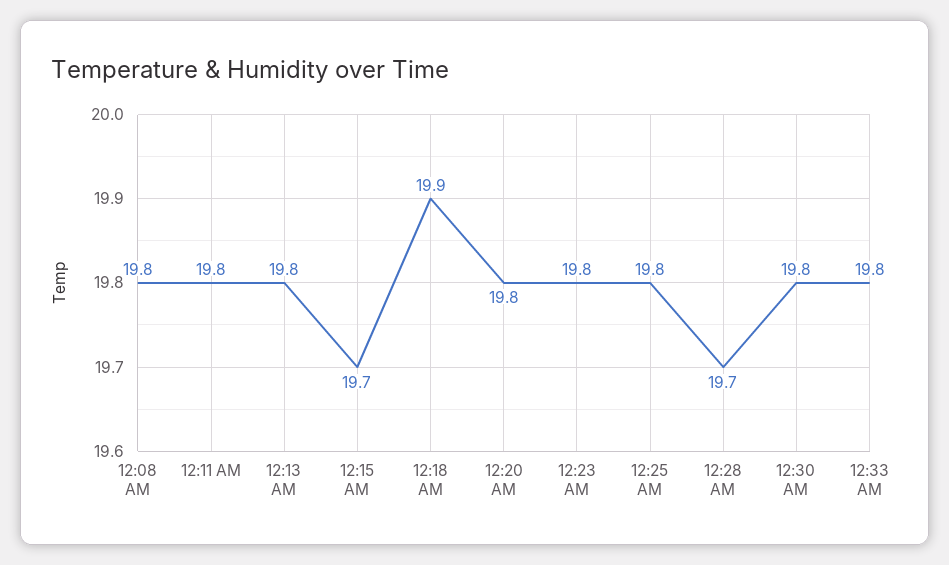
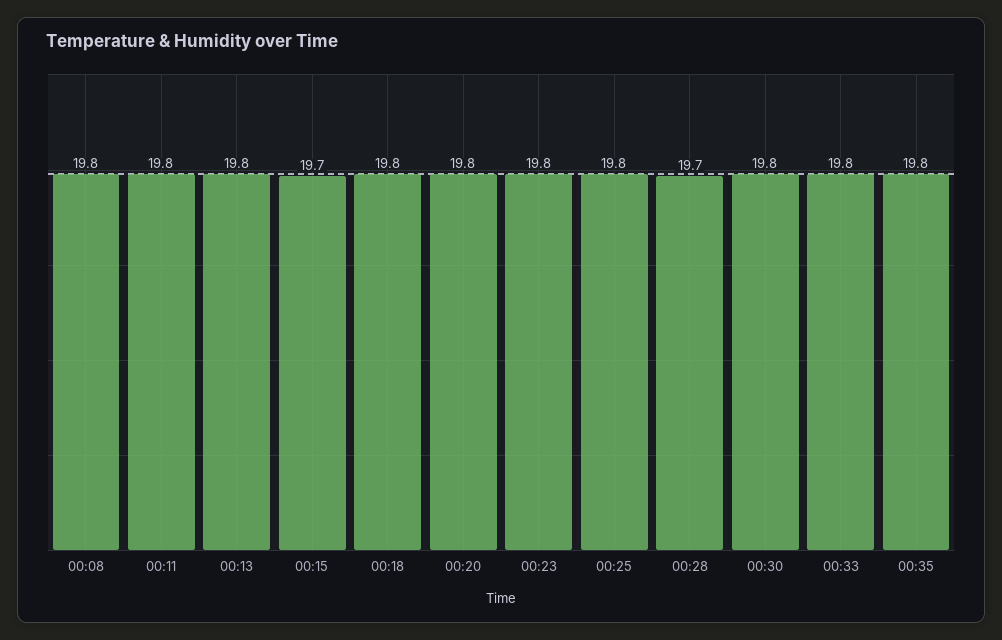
12:18 AM: 19.9 -> 19.8
00:35: none -> 19.8

